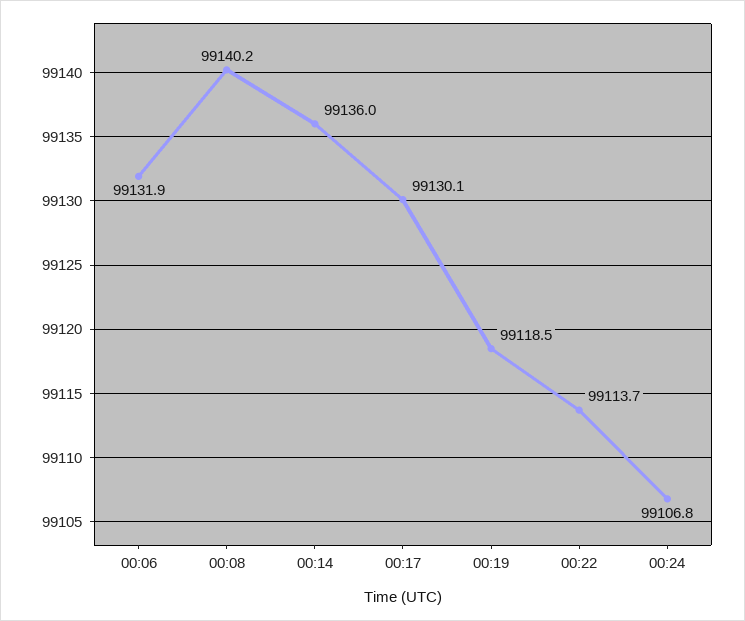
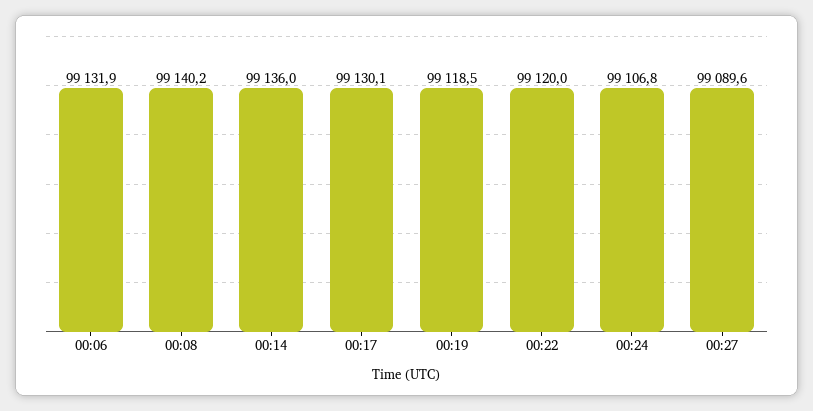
00:22: 99113.7 -> 99120
00:27: none -> 99089.6

